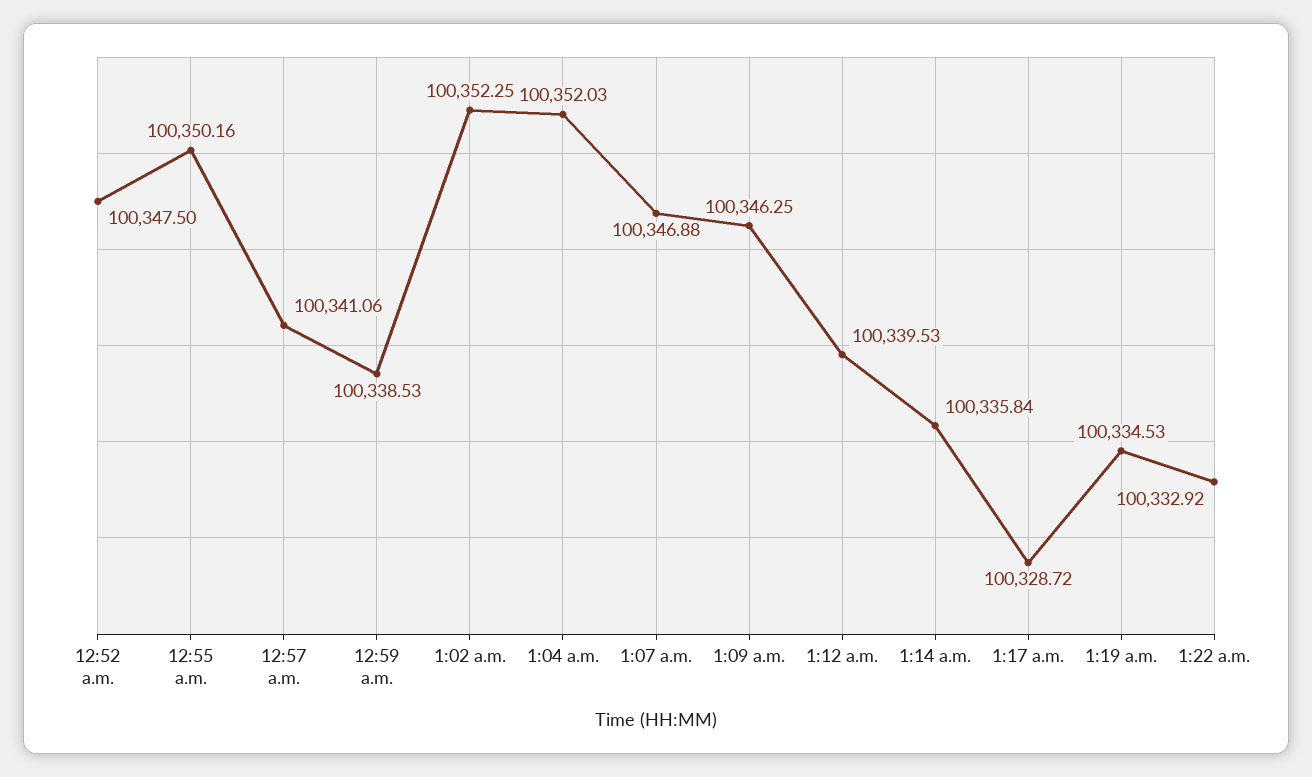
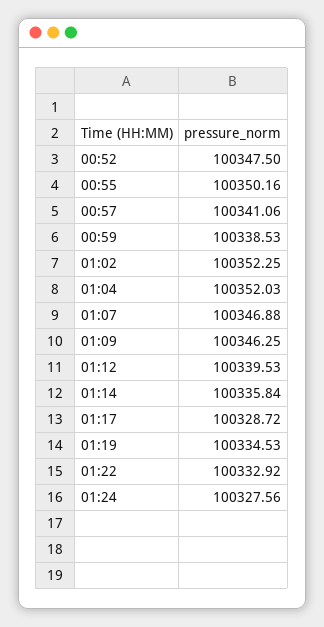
01:24: none -> 100327.56

